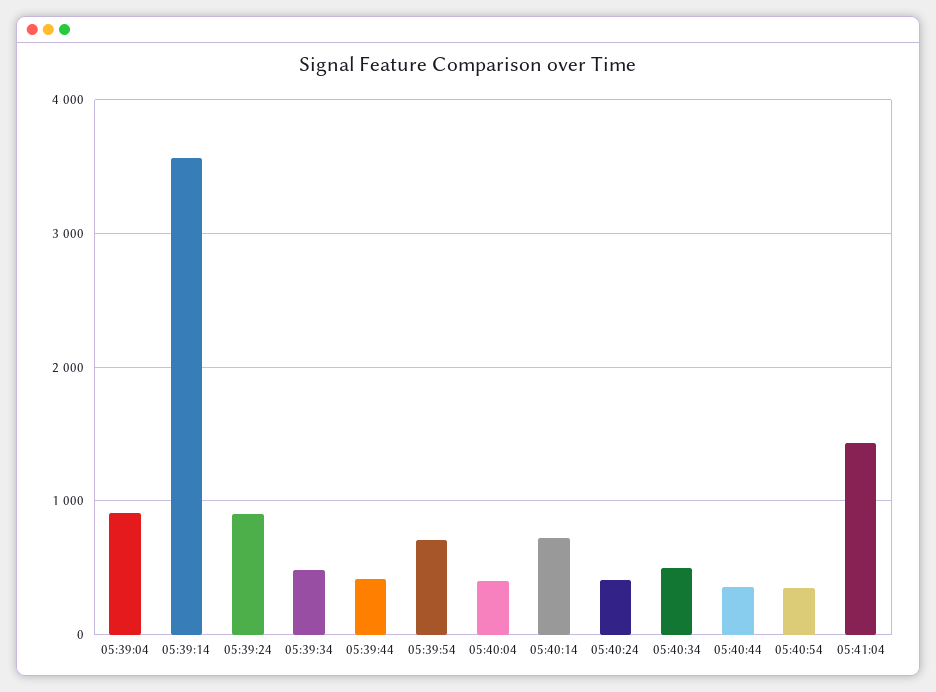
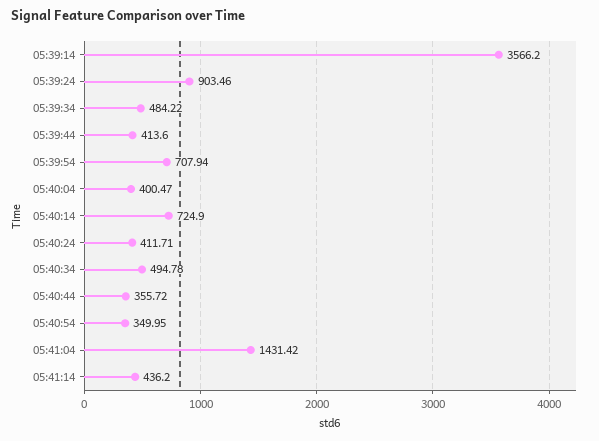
05:39:04: 900 -> none
05:41:14: none -> 436.2

